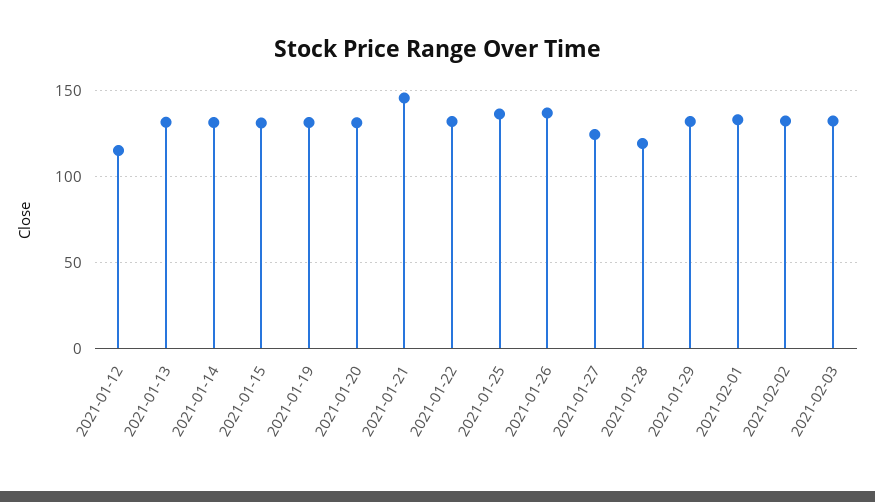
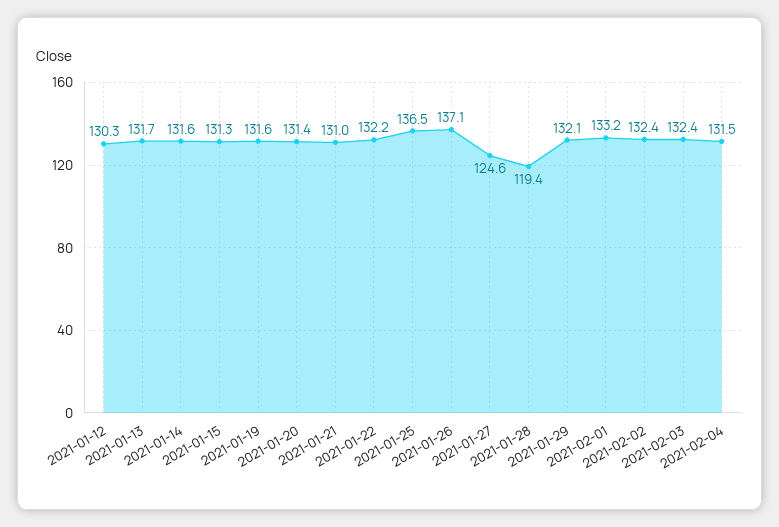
2021-01-12: 115 -> 130.3
2021-01-21: 145 -> 131
2021-02-04: none -> 131.5

